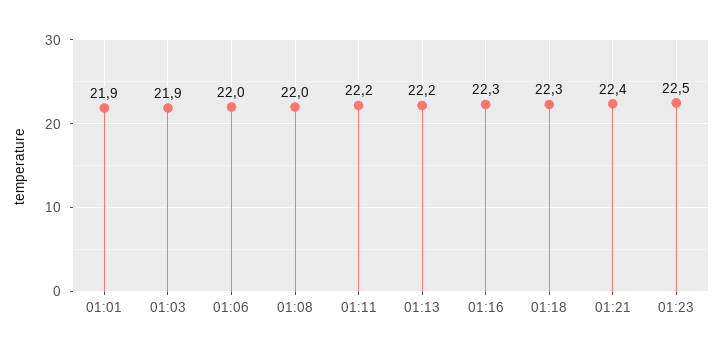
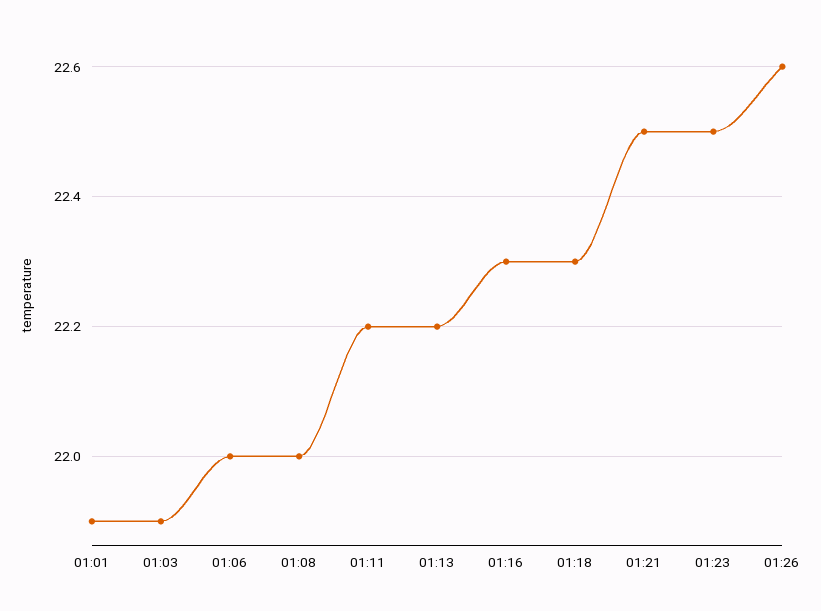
01:21: 22.4 -> 22.5
01:26: none -> 22.6

